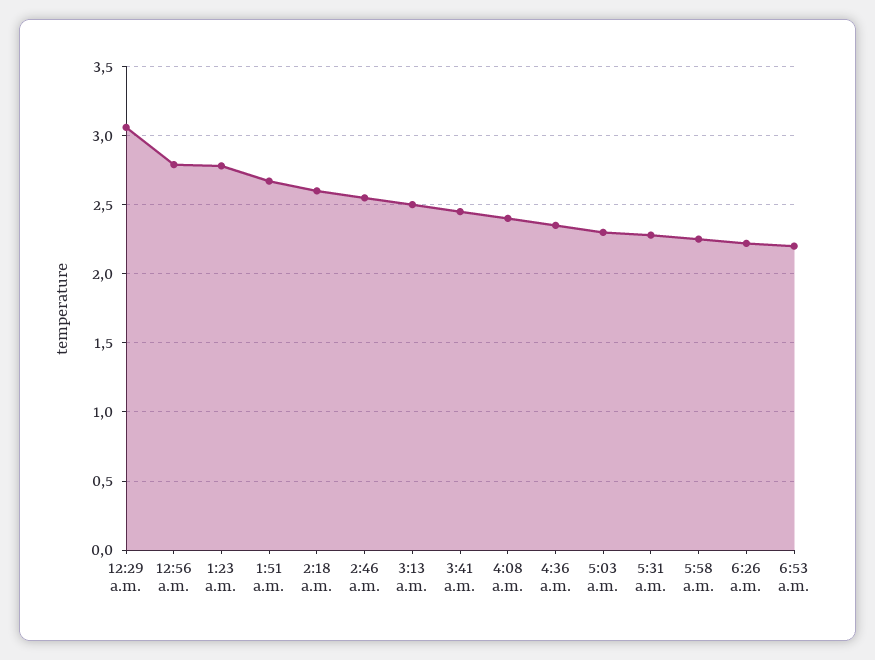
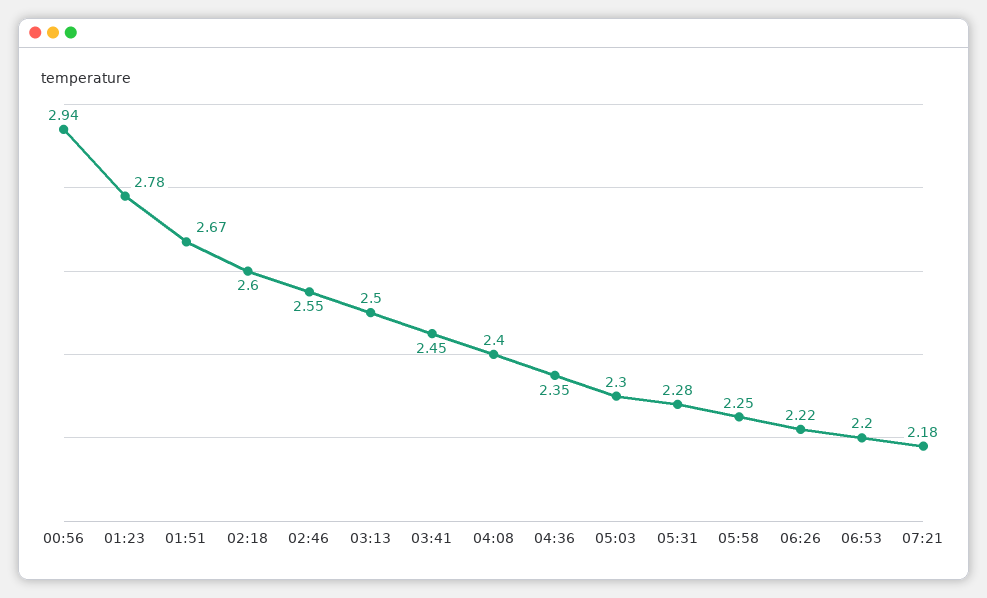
12:29 a.m.: 3.05 -> none
12:56 a.m.: 2.8 -> 2.94
07:21: none -> 2.18

